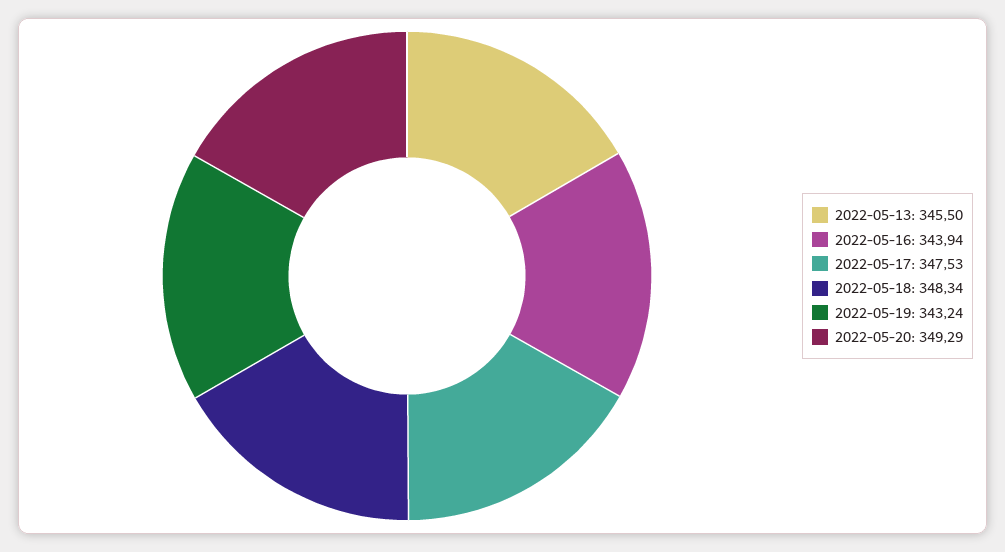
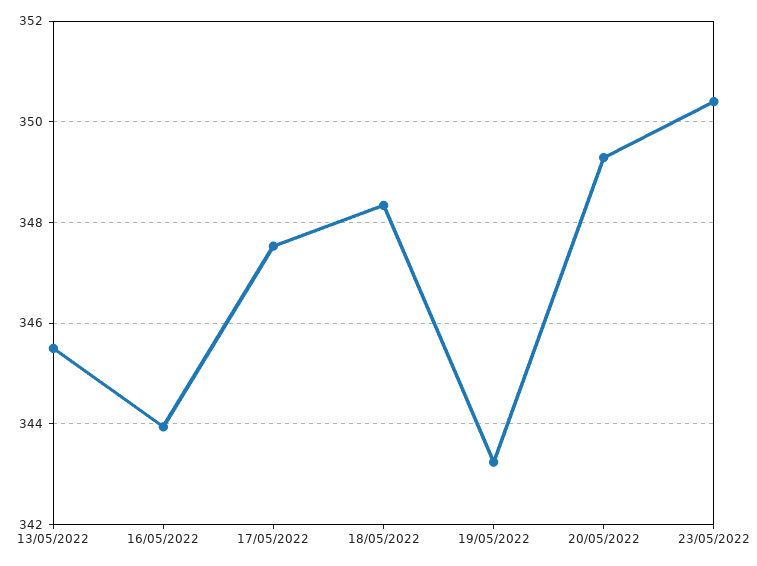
23/05/2022: none -> 350.4

